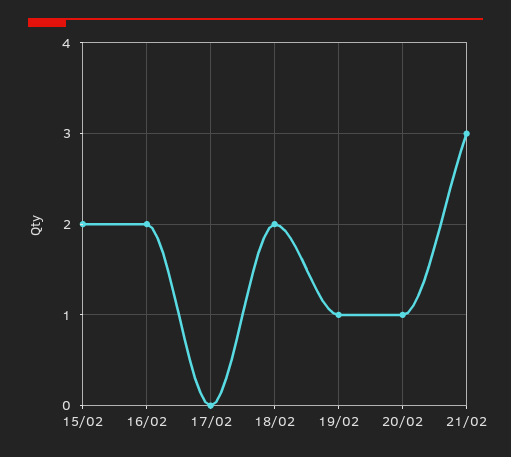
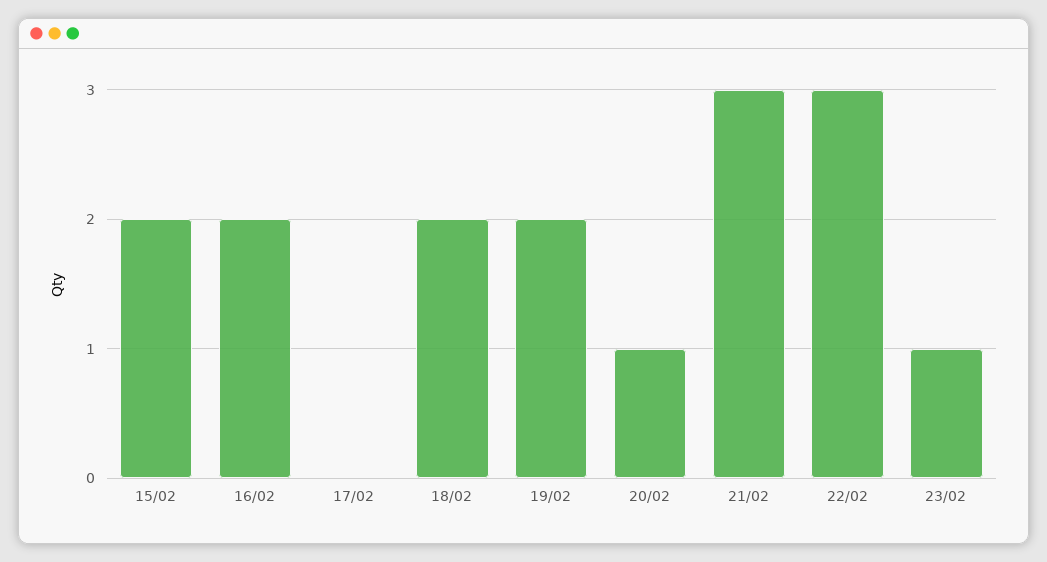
19/02: 1 -> 2
22/02: none -> 3
23/02: none -> 1

